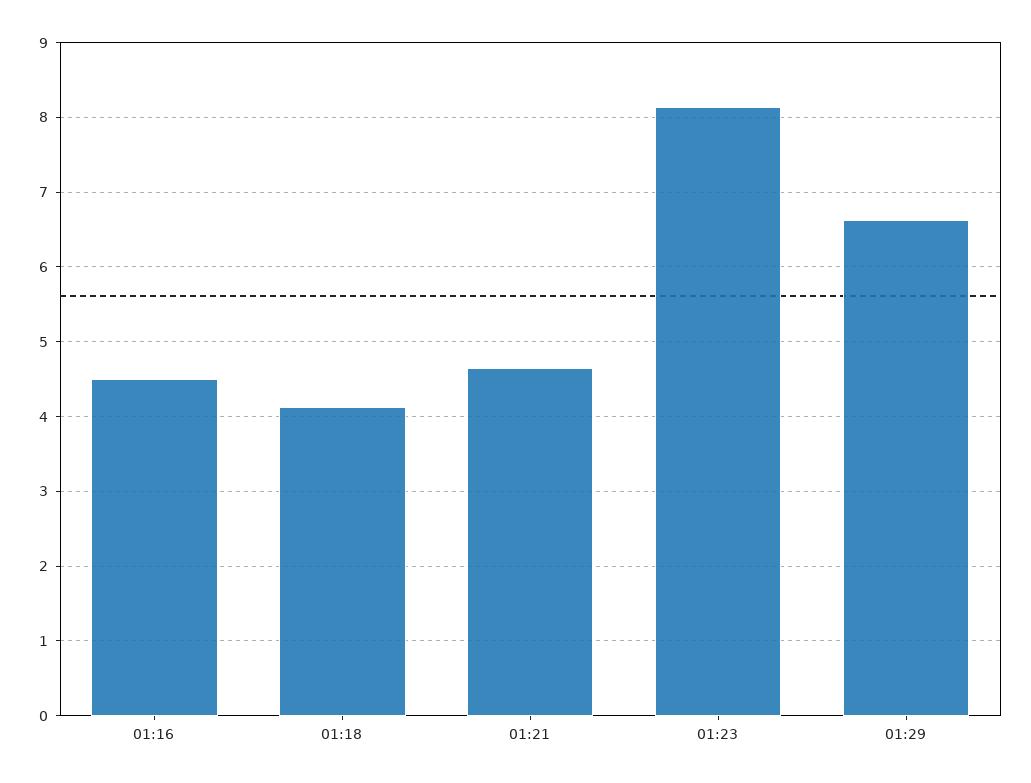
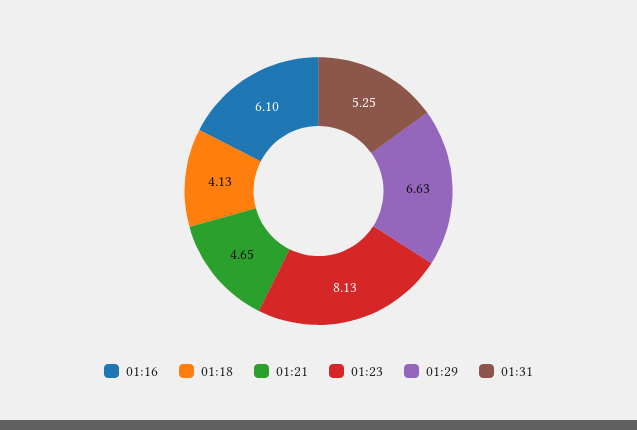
01:16: 4.5 -> 6.1
01:31: none -> 5.25

